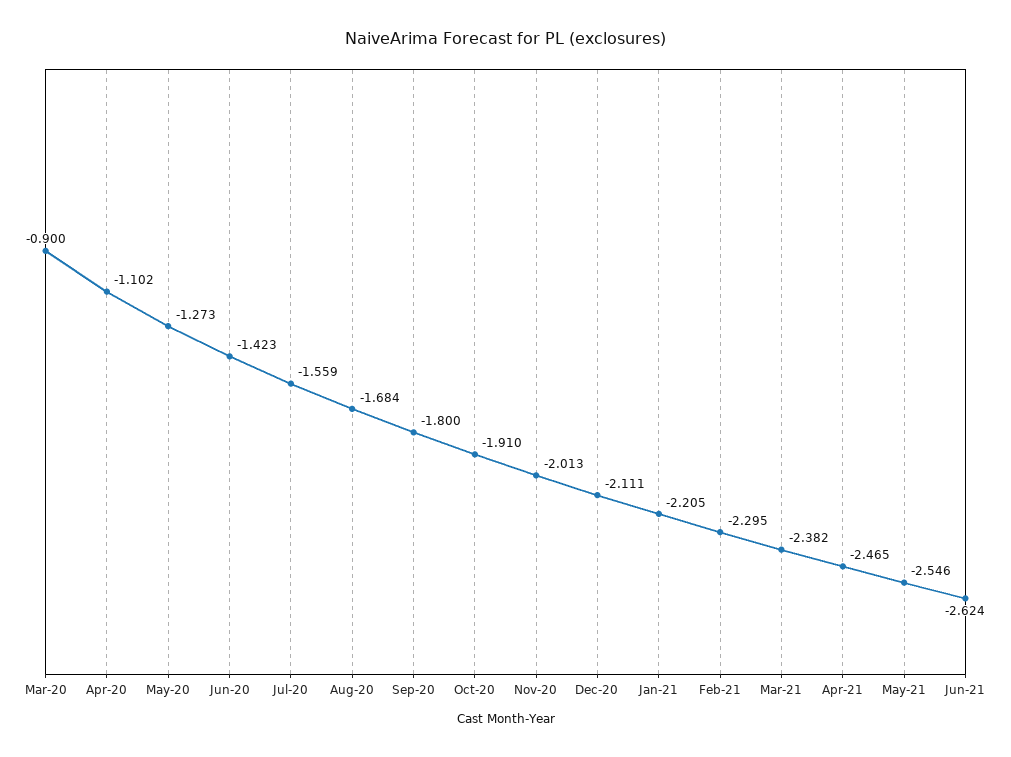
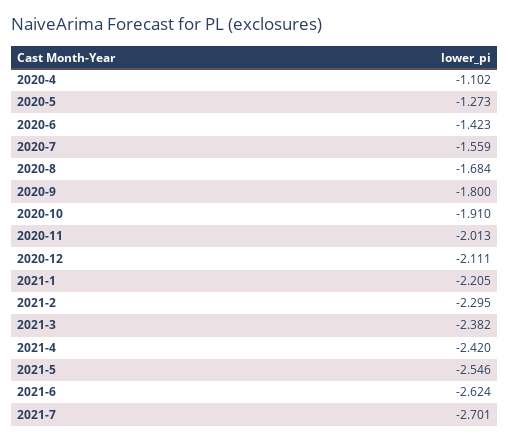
Mar-20: -0.9 -> none
Apr-21: -2.465 -> -2.42
2021-7: none -> -2.701

